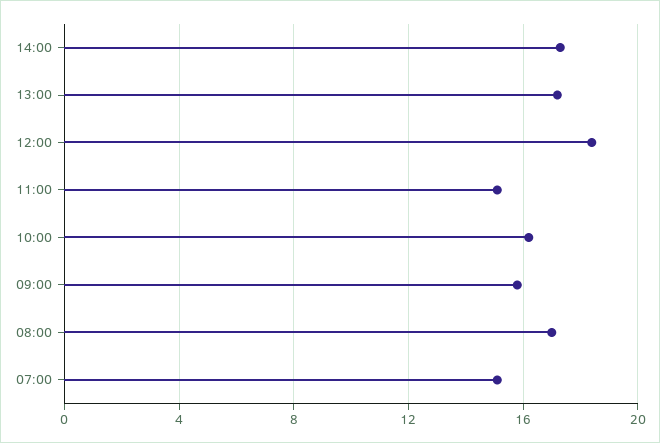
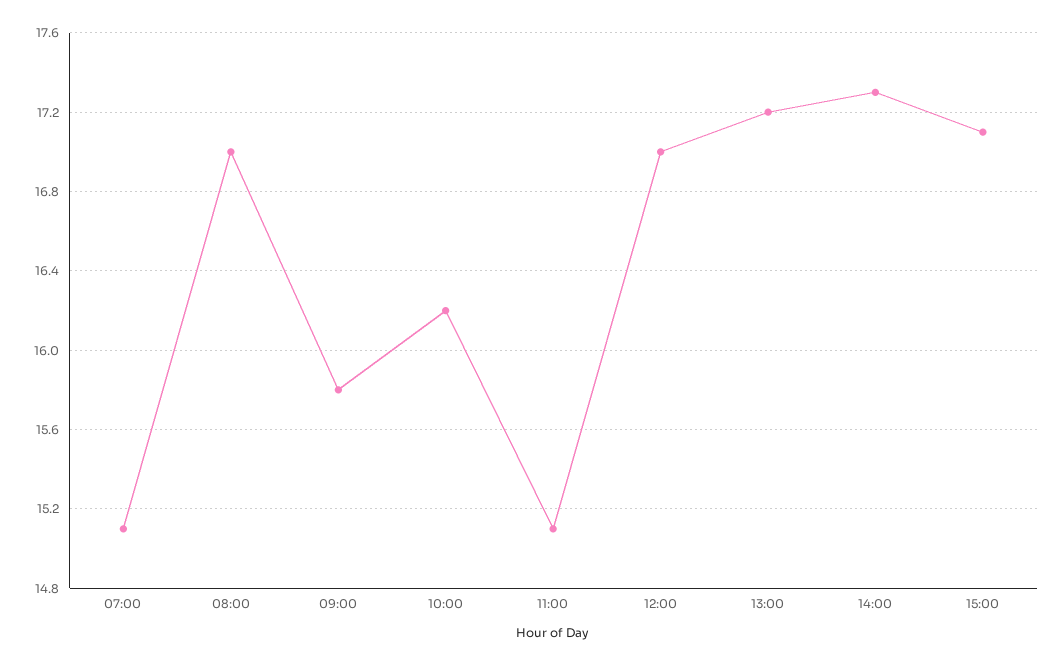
12:00: 18.5 -> 17
15:00: none -> 17.1

